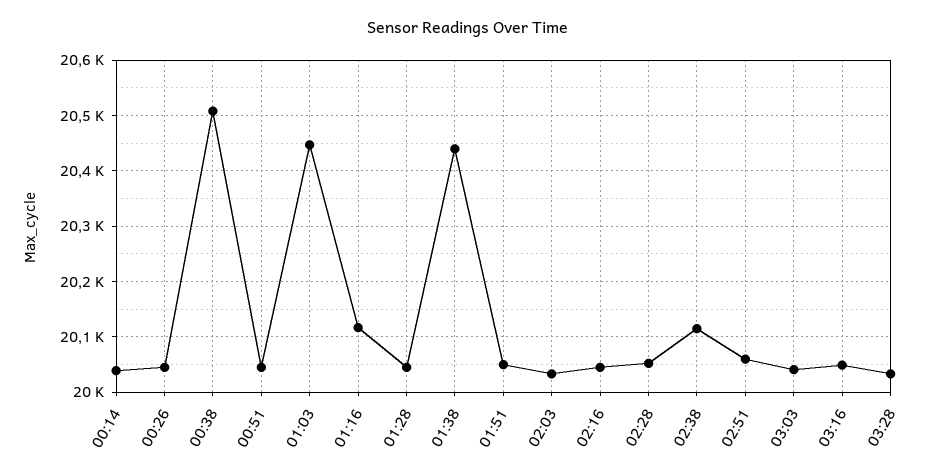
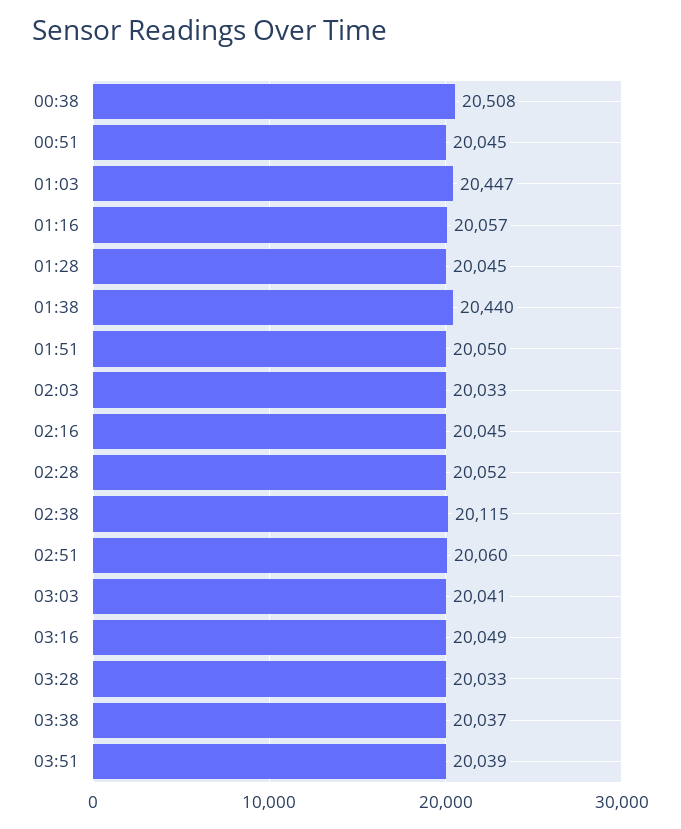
00:14: 20040 -> none
00:26: 20040 -> none
01:16: 20120 -> 20057
03:38: none -> 20037
03:51: none -> 20039

